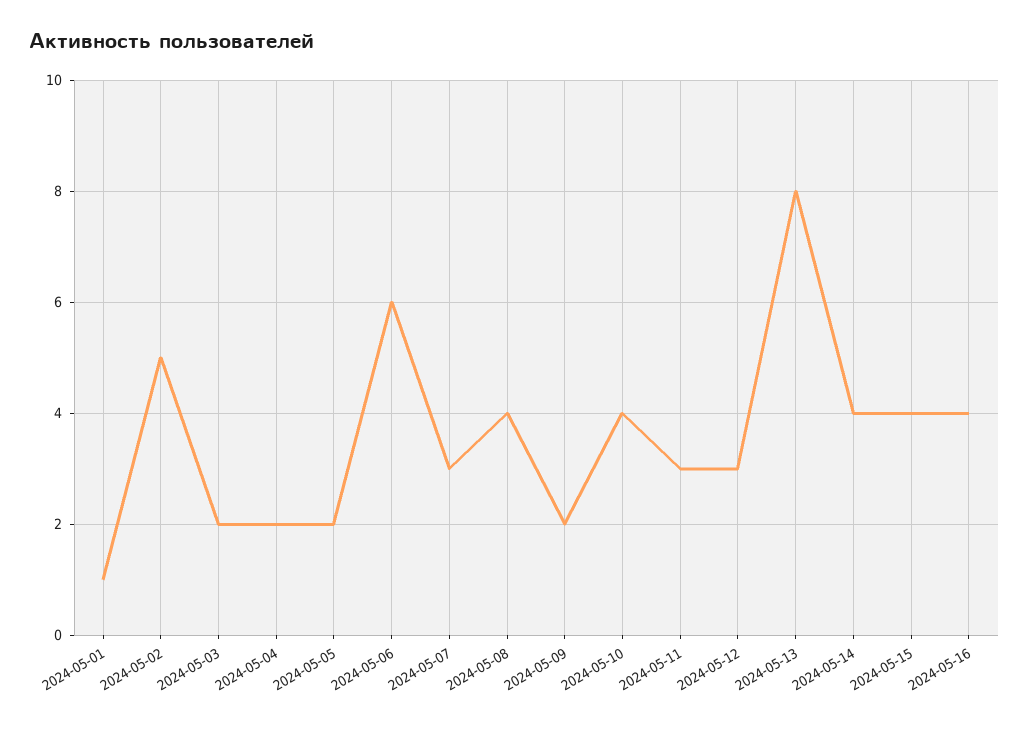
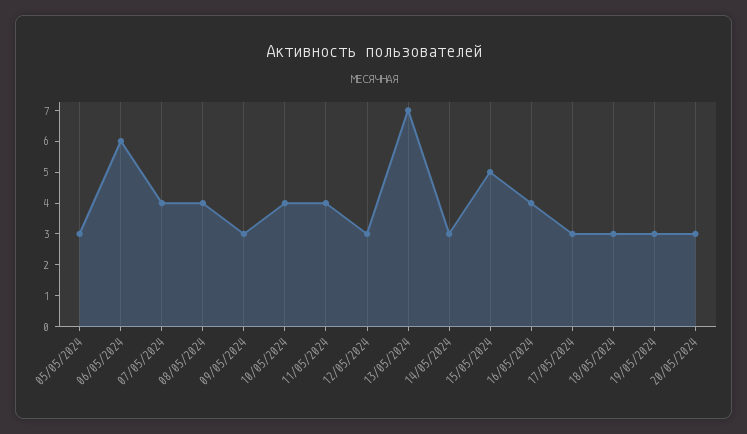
2024-05-01: 1 -> none
2024-05-02: 5 -> none
2024-05-03: 2 -> none
2024-05-04: 2 -> none
2024-05-05: 2 -> 3
2024-05-07: 3 -> 4
2024-05-09: 2 -> 3
2024-05-11: 3 -> 4
2024-05-13: 8 -> 7
2024-05-14: 4 -> 3
2024-05-15: 4 -> 5
17/05/2024: none -> 3
18/05/2024: none -> 3
19/05/2024: none -> 3
20/05/2024: none -> 3

